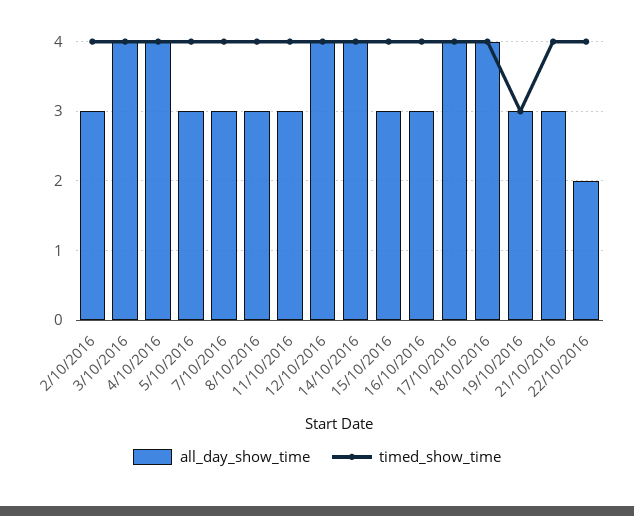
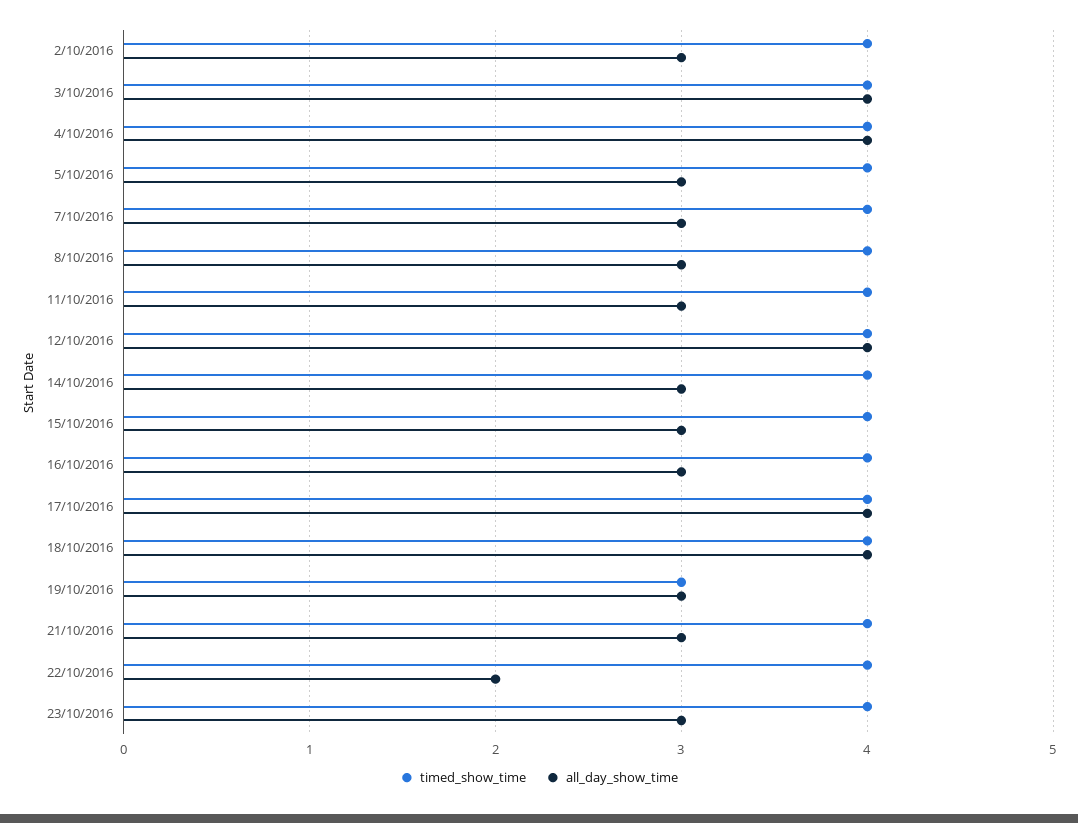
all_day_show_time, 14/10/2016: 4 -> 3
timed_show_time, 23/10/2016: none -> 4
all_day_show_time, 23/10/2016: none -> 3

